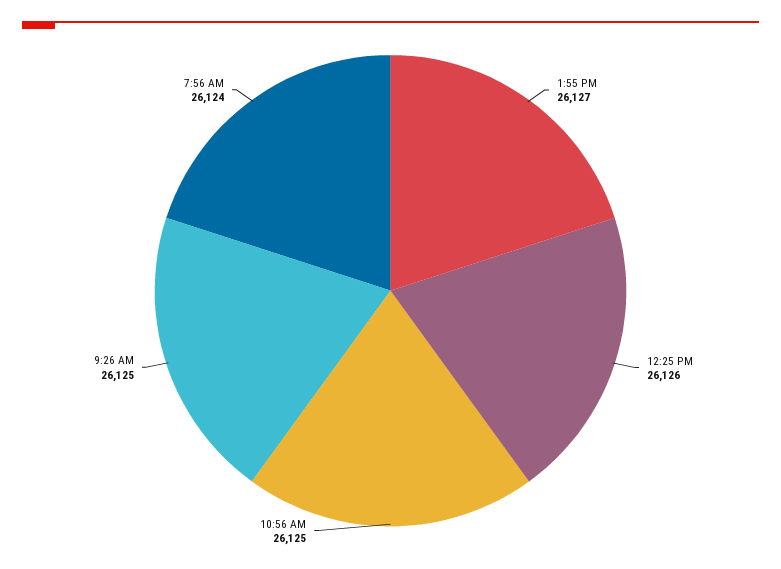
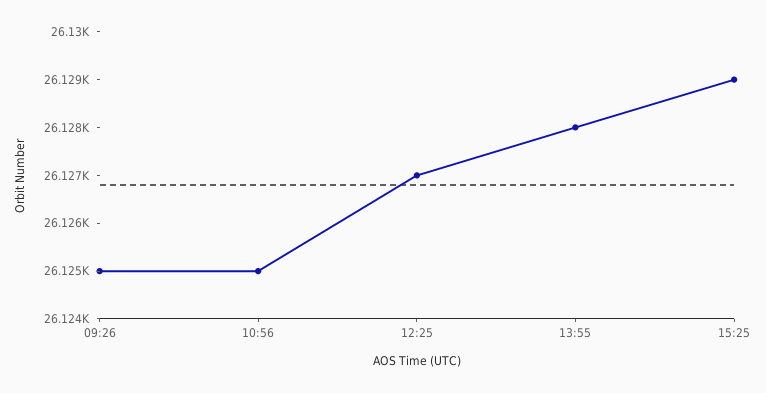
1:55 PM: 26127 -> 26128
12:25 PM: 26126 -> 26127
7:56 AM: 26124 -> none
15:25: none -> 26129

